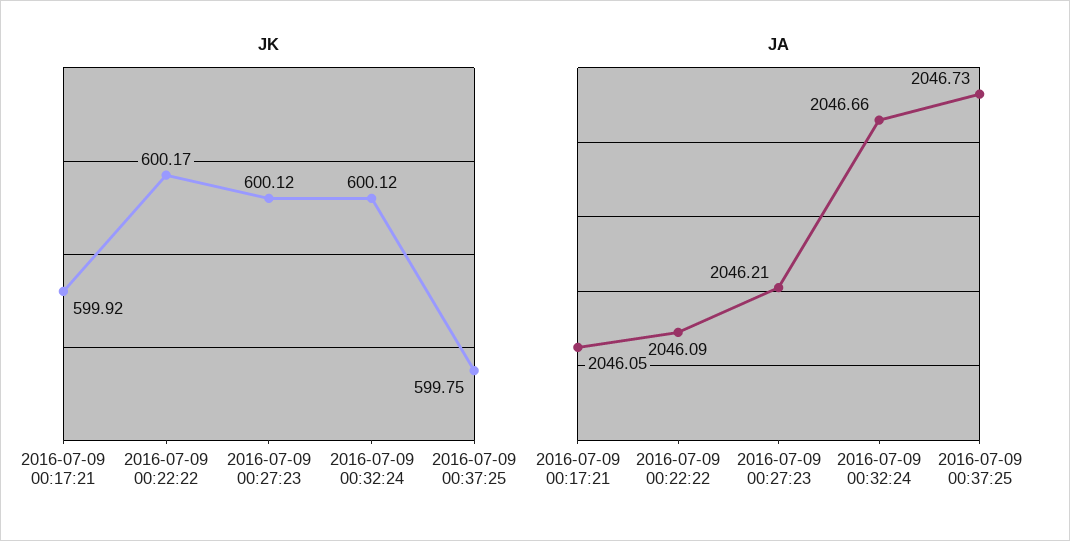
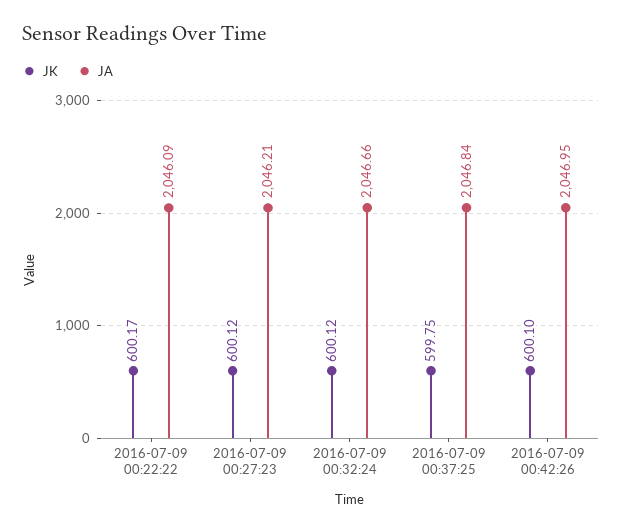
JK, 2016-07-09 00:17:21: 599.92 -> none
JA, 2016-07-09 00:17:21: 2046.05 -> none
JA, 2016-07-09 00:37:25: 2046.73 -> 2046.84
JK, 2016-07-09 00:42:26: none -> 600.1
JA, 2016-07-09 00:42:26: none -> 2046.95

